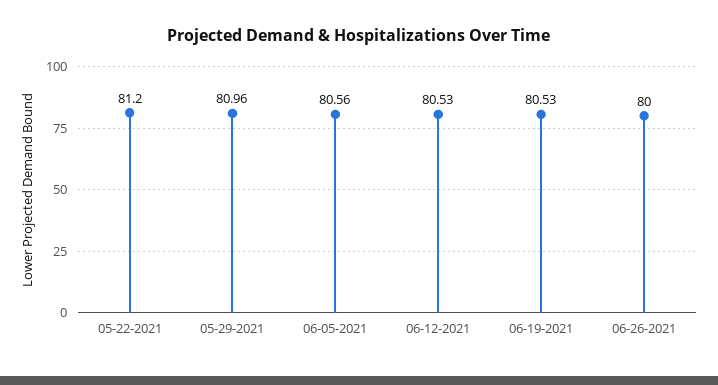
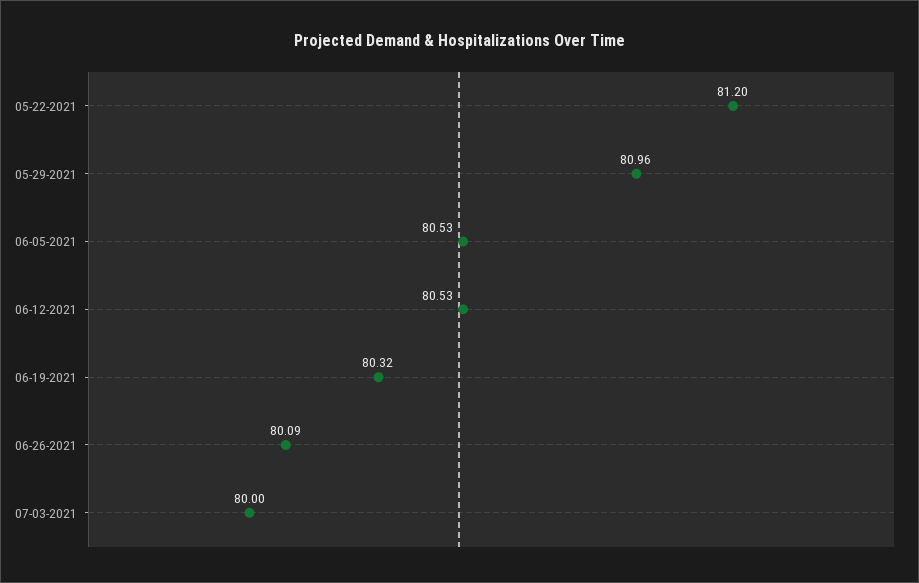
06-05-2021: 80.56 -> 80.53
06-19-2021: 80.53 -> 80.32
06-26-2021: 80 -> 80.09
07-03-2021: none -> 80

